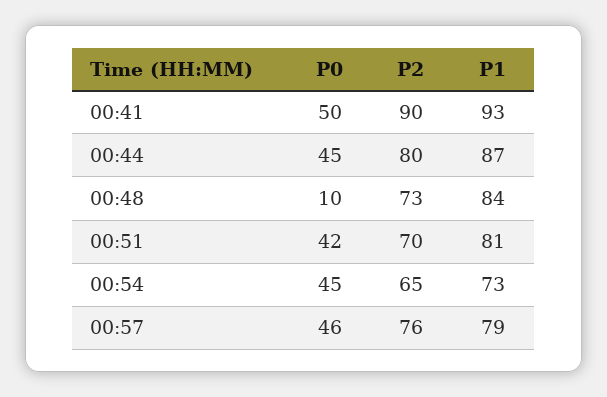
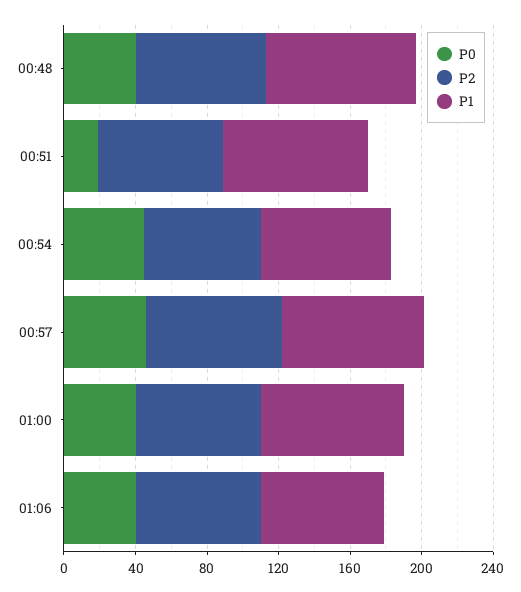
P0, 00:41: 50 -> none
P2, 00:41: 90 -> none
P1, 00:41: 93 -> none
P0, 00:44: 45 -> none
P2, 00:44: 80 -> none
P1, 00:44: 87 -> none
P0, 00:48: 10 -> 40
P0, 00:51: 42 -> 20
P0, 01:00: none -> 40
P2, 01:00: none -> 70
P1, 01:00: none -> 80
P0, 01:06: none -> 40
P2, 01:06: none -> 70
P1, 01:06: none -> 70

